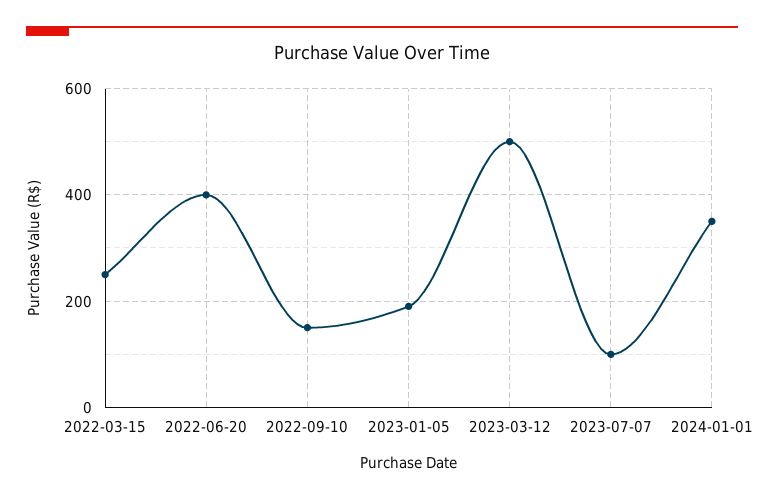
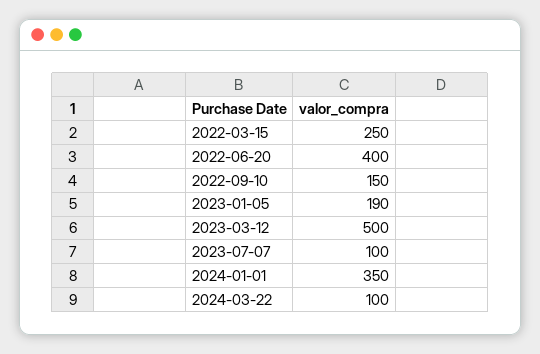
2024-03-22: none -> 100

